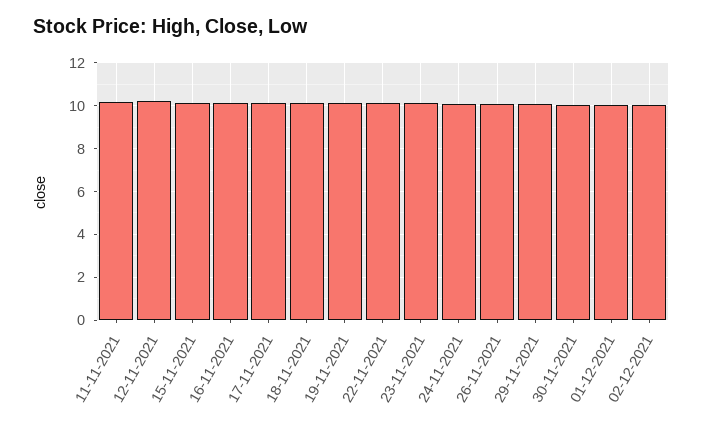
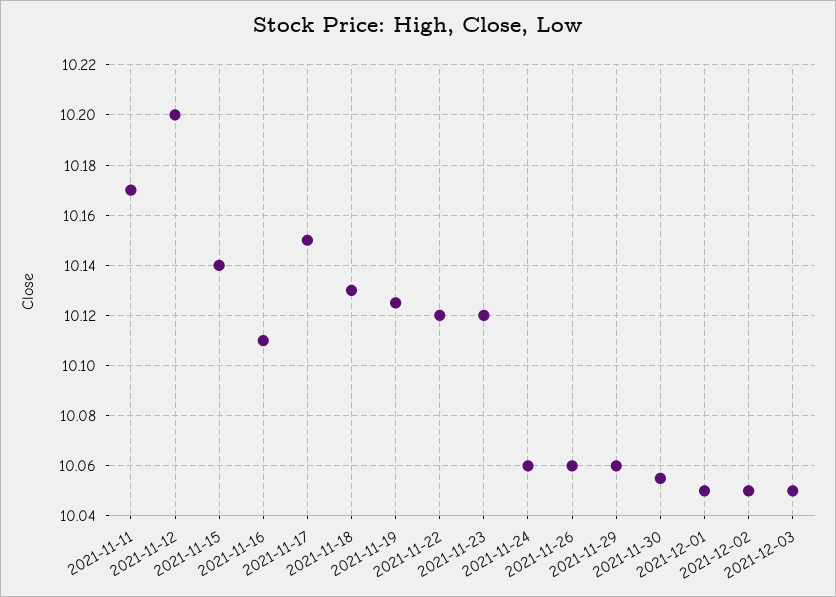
2021-12-03: none -> 10.05

